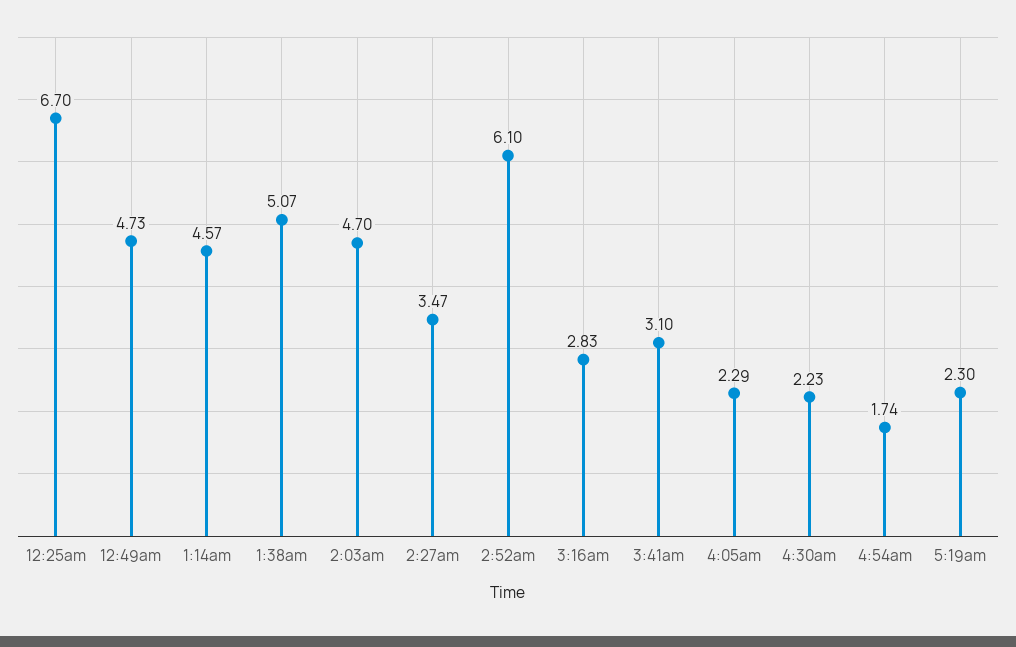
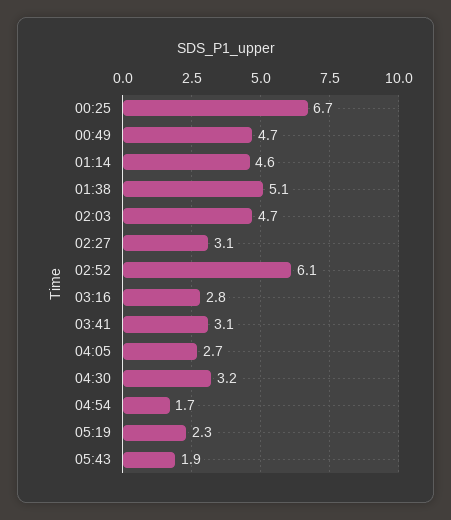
2:27am: 3.47 -> 3.1
4:05am: 2.29 -> 2.7
4:30am: 2.23 -> 3.2
05:43: none -> 1.9

